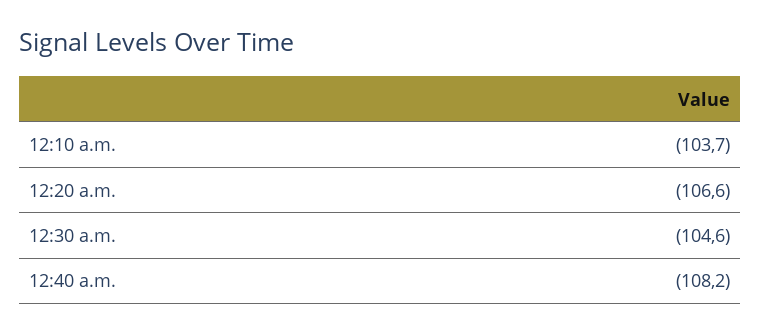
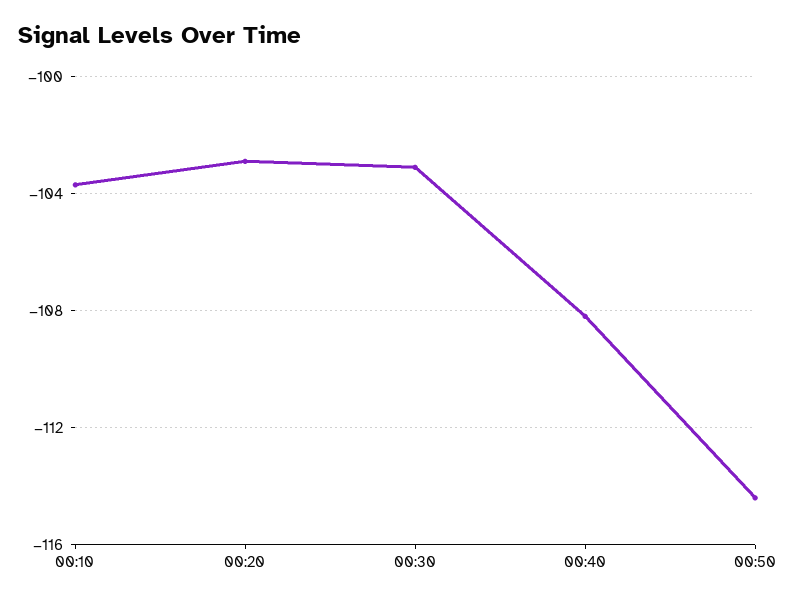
12:20 a.m.: -106.6 -> -103
12:30 a.m.: -104.6 -> -103
00:50: none -> -114.5

